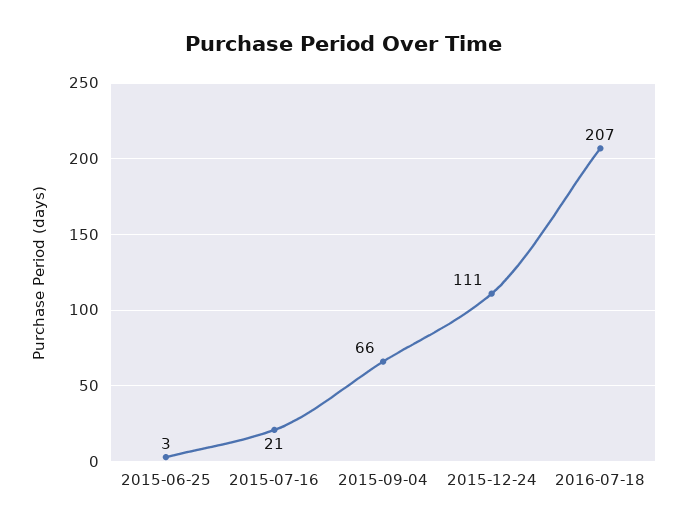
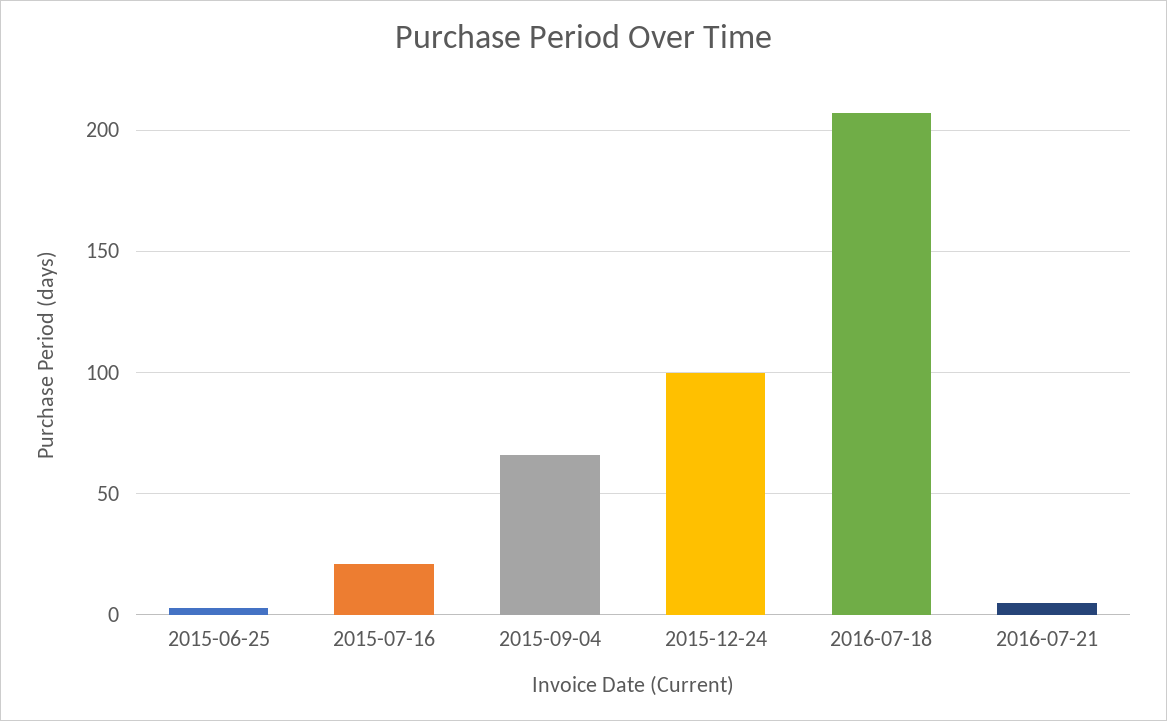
2015-12-24: 111 -> 100
2016-07-21: none -> 5

